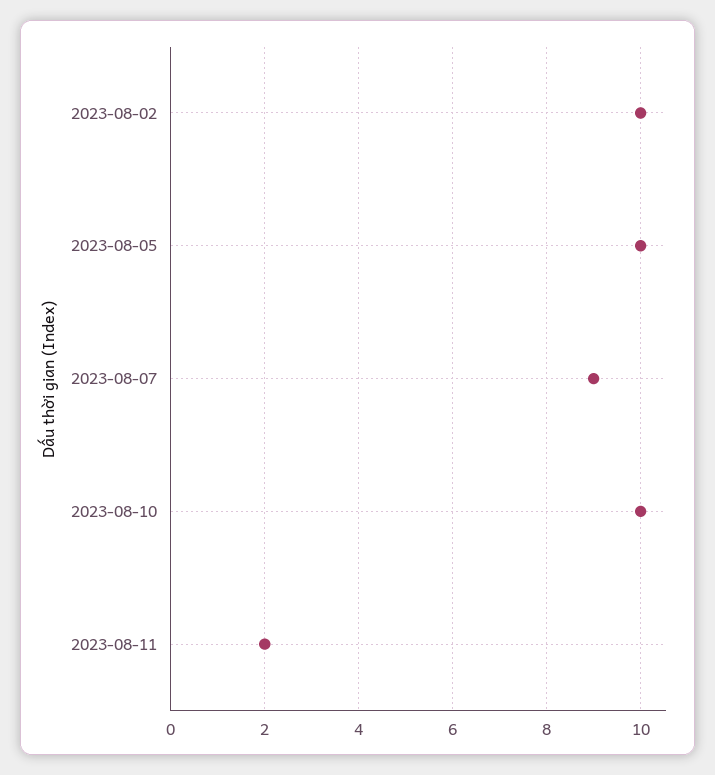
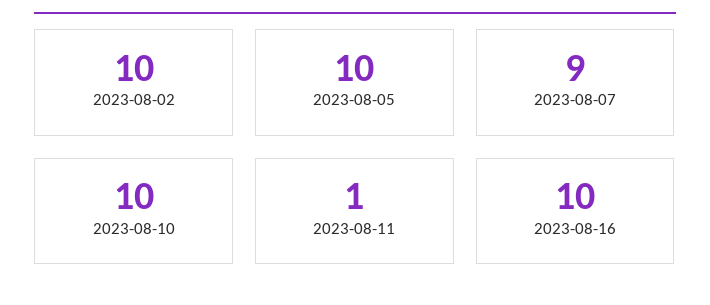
2023-08-11: 2 -> 1
2023-08-16: none -> 10

